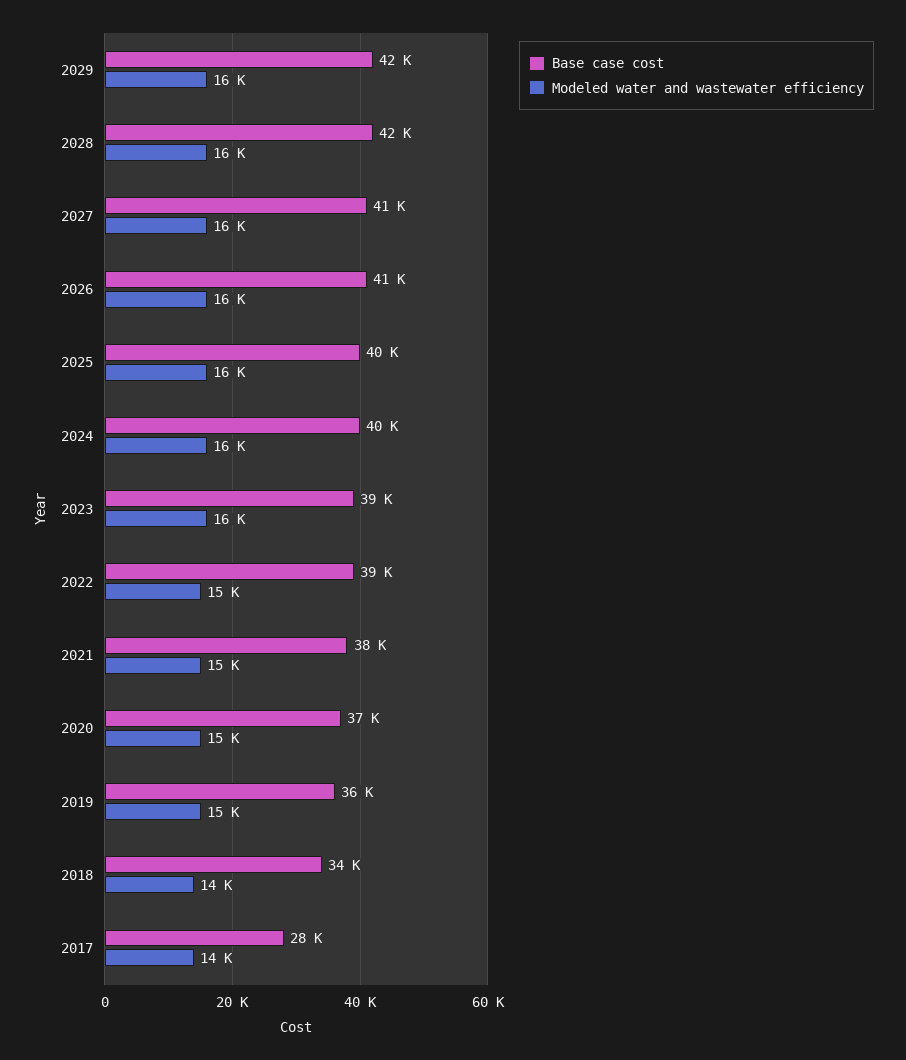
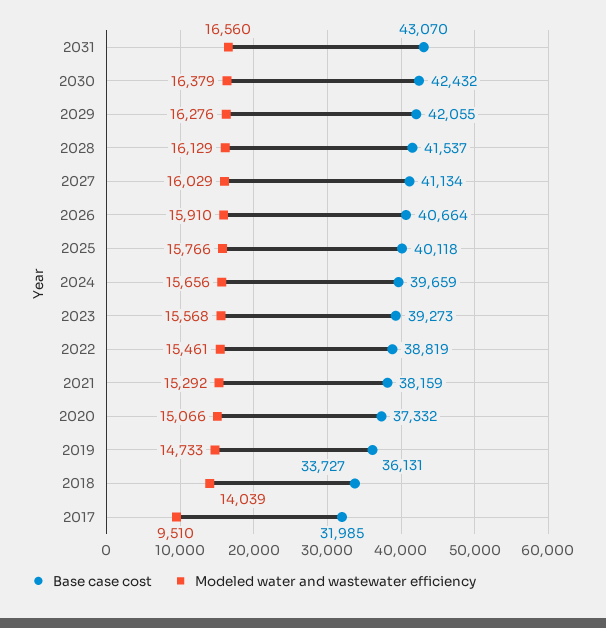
Base case cost, 2017: 28000 -> 31985
Modeled water and wastewater efficiency, 2017: 14000 -> 9510
Base case cost, 2031: none -> 43070
Modeled water and wastewater efficiency, 2031: none -> 16560
Base case cost, 2030: none -> 42432
Modeled water and wastewater efficiency, 2030: none -> 16379

